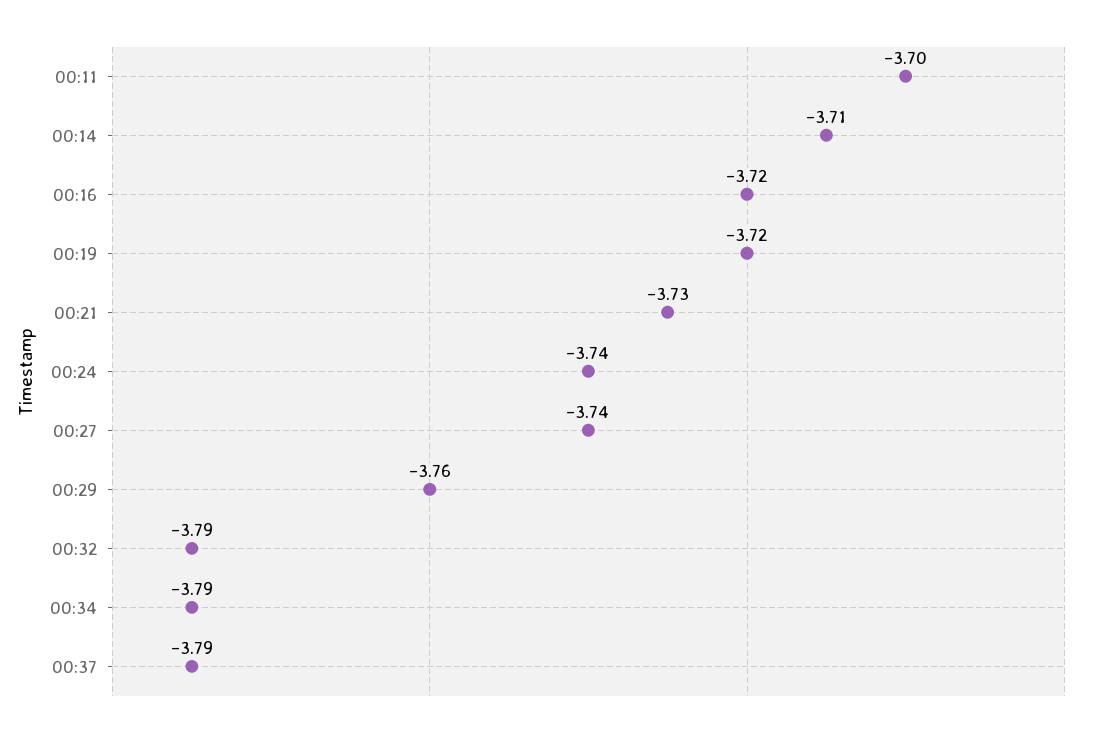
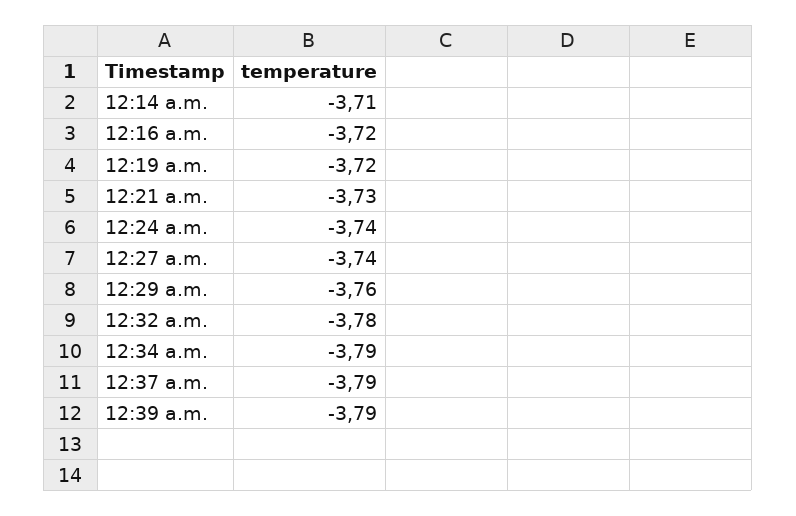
00:11: -3.7 -> none
00:32: -3.79 -> -3.78
12:39 a.m.: none -> -3.79

